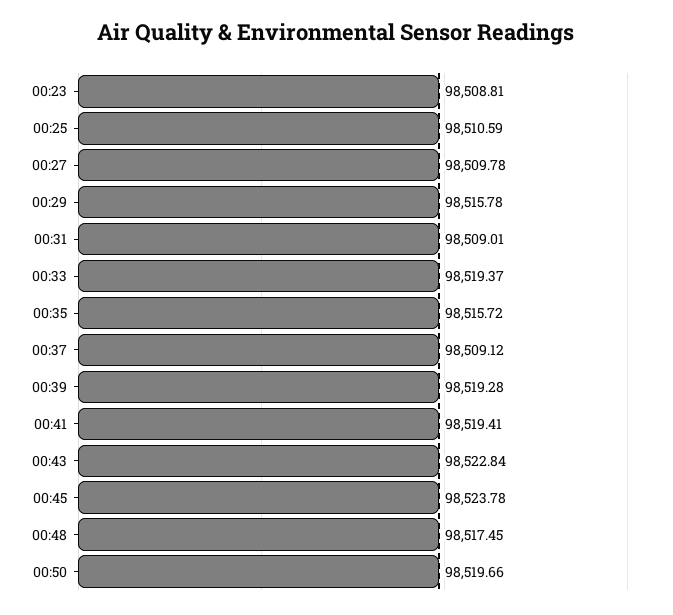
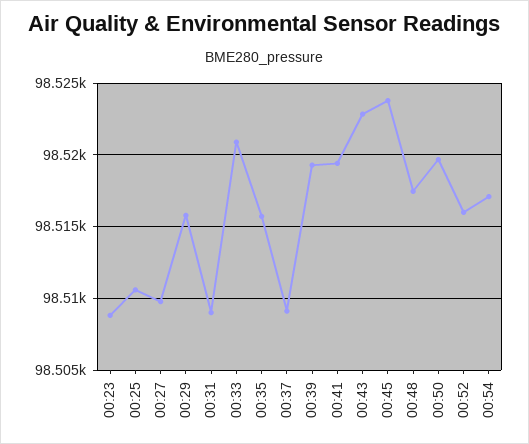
00:33: 98519.37 -> 98521
00:52: none -> 98516
00:54: none -> 98517

